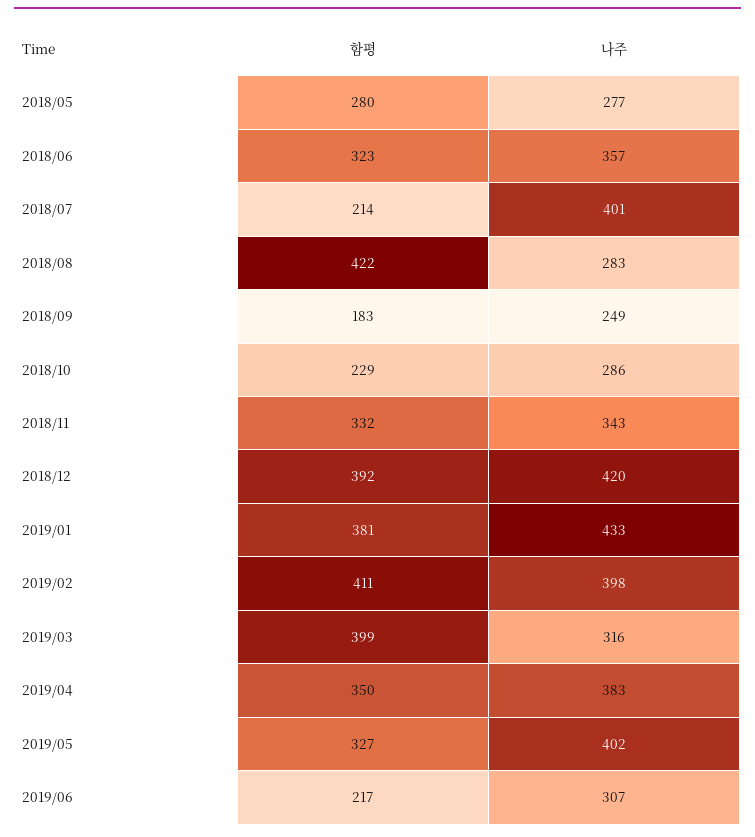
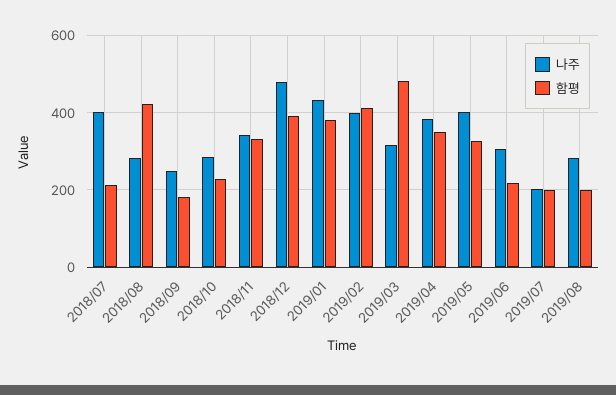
함평, 2018/05: 280 -> none
나주, 2018/05: 277 -> none
함평, 2018/06: 323 -> none
나주, 2018/06: 357 -> none
나주, 2018/12: 420 -> 480
함평, 2019/03: 399 -> 480
나주, 2019/07: none -> 200
함평, 2019/07: none -> 200
나주, 2019/08: none -> 280
함평, 2019/08: none -> 200

